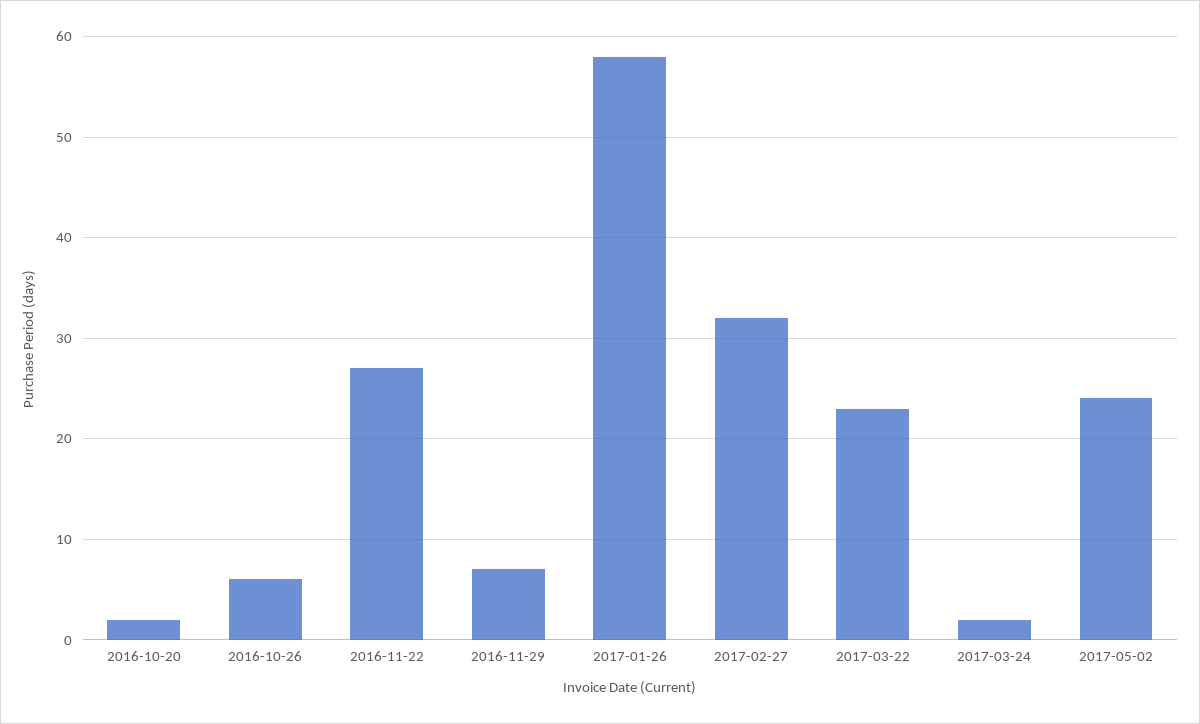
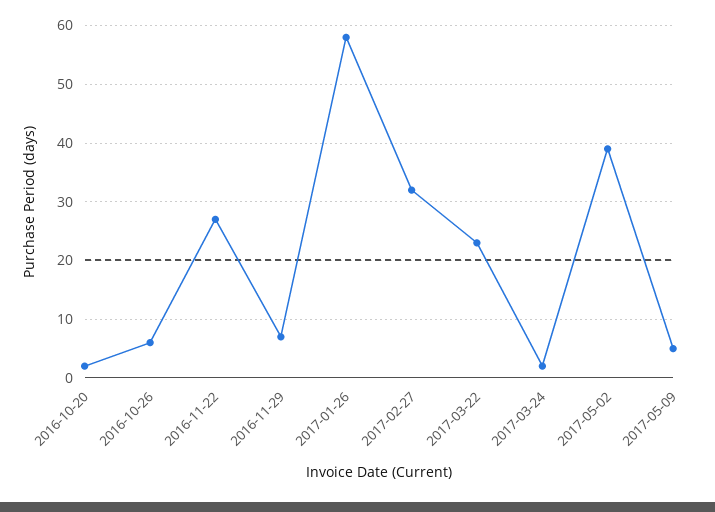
2017-05-02: 24 -> 40
2017-05-09: none -> 5

